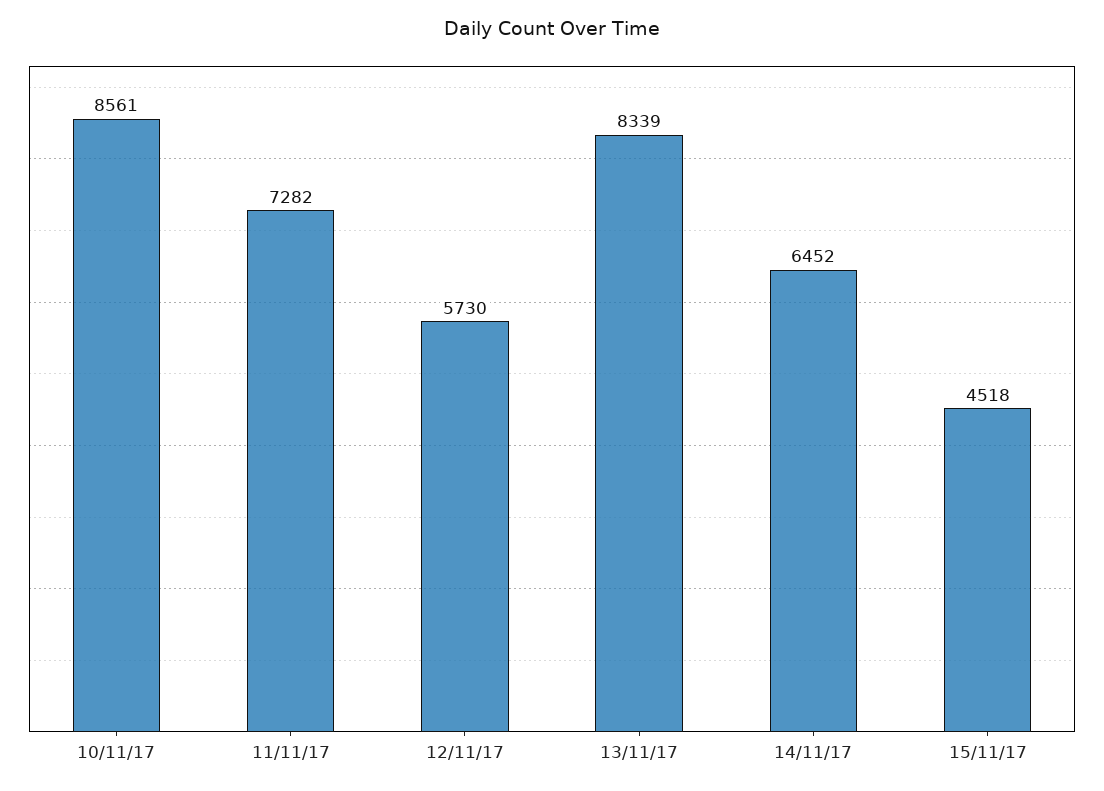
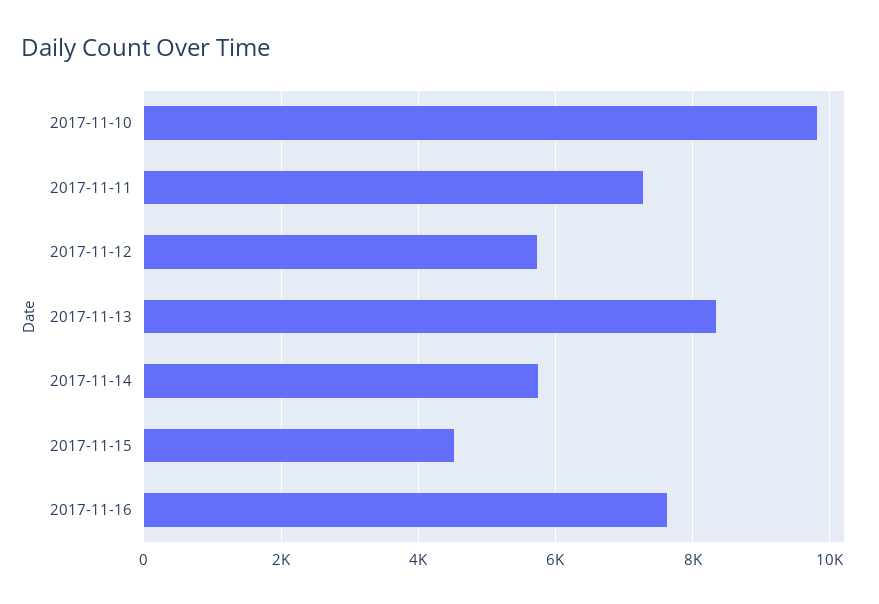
10/11/17: 8561 -> 9800
14/11/17: 6452 -> 5800
2017-11-16: none -> 7600

